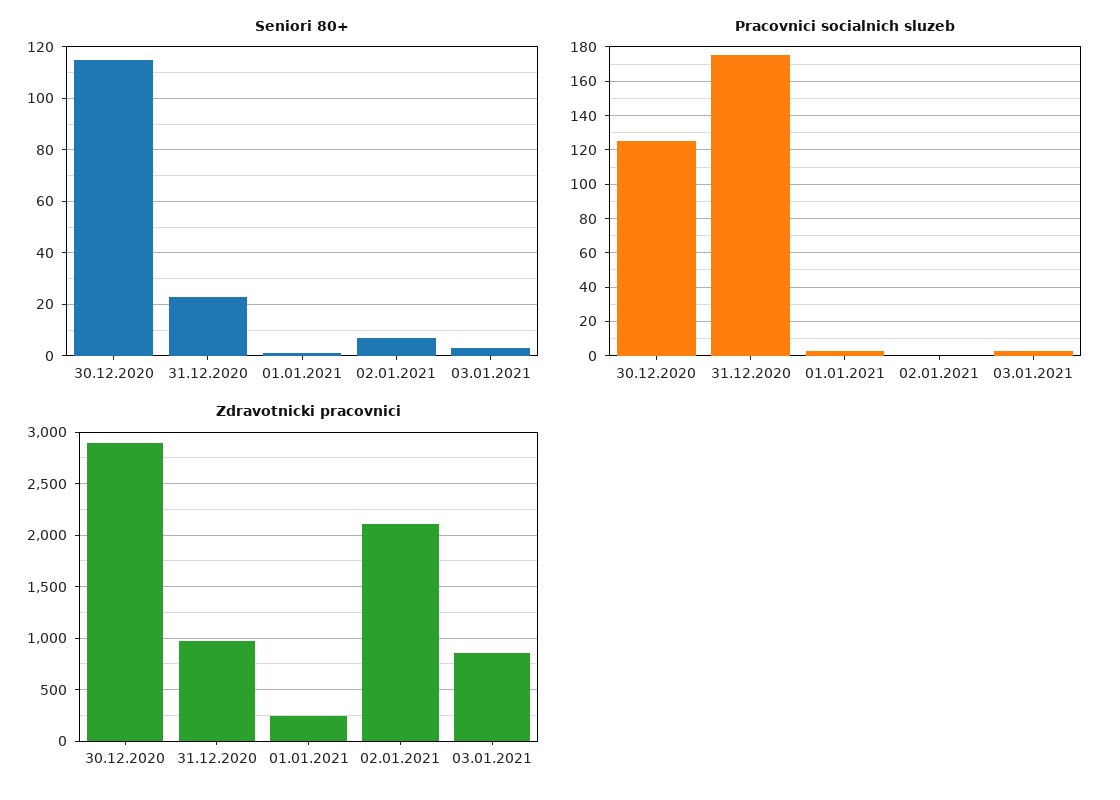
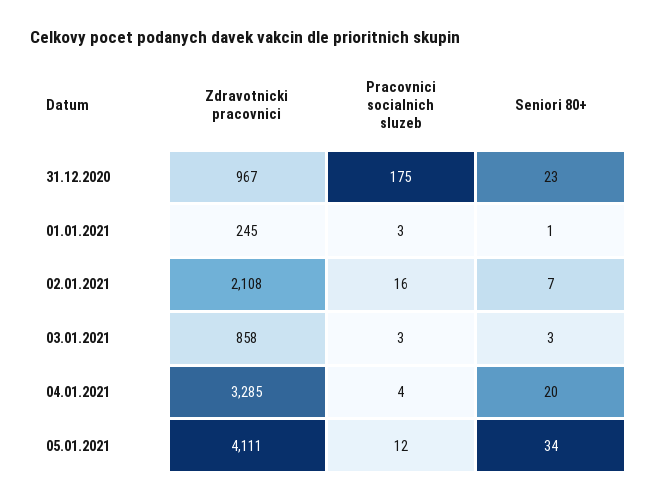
Seniori 80+, 30.12.2020: 115 -> none
Pracovnici socialnich sluzeb, 30.12.2020: 125 -> none
Pracovnici socialnich sluzeb, 02.01.2021: 0 -> 16
Zdravotnicki pracovnici, 30.12.2020: 2900 -> none
Zdravotnicki pracovnici, 04.01.2021: none -> 3285
Pracovnici socialnich sluzeb, 04.01.2021: none -> 4
Seniori 80+, 04.01.2021: none -> 20
Zdravotnicki pracovnici, 05.01.2021: none -> 4111
Pracovnici socialnich sluzeb, 05.01.2021: none -> 12
Seniori 80+, 05.01.2021: none -> 34

